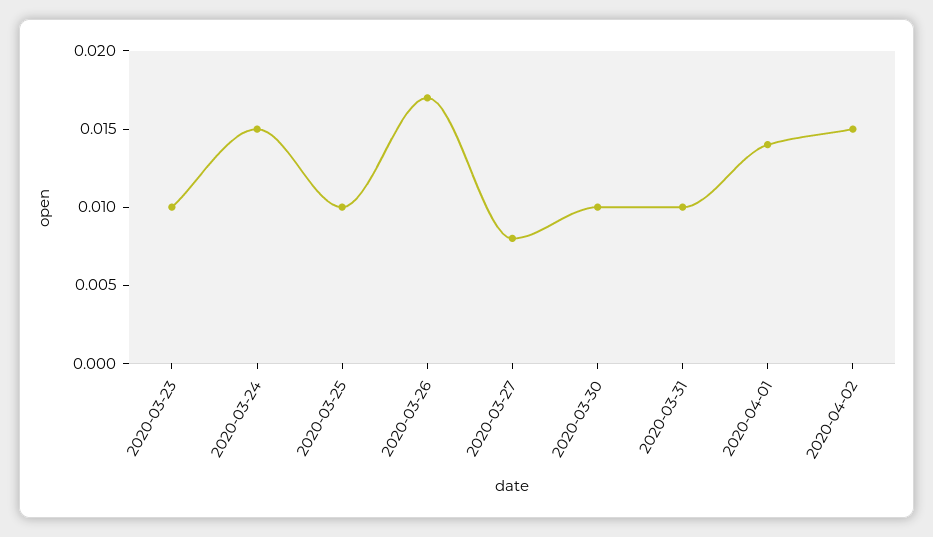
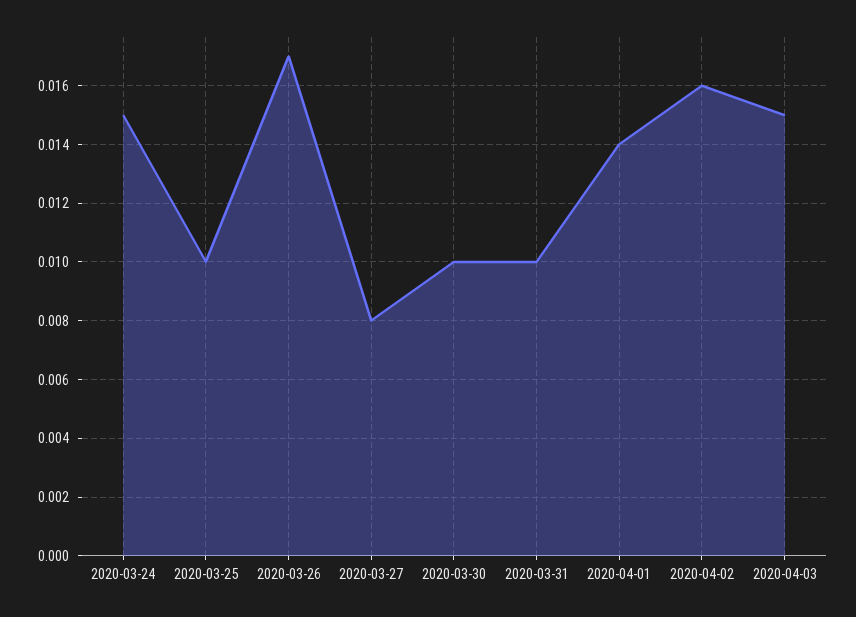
2020-03-23: 0.01 -> none
2020-04-02: 0.015 -> 0.016
2020-04-03: none -> 0.015

